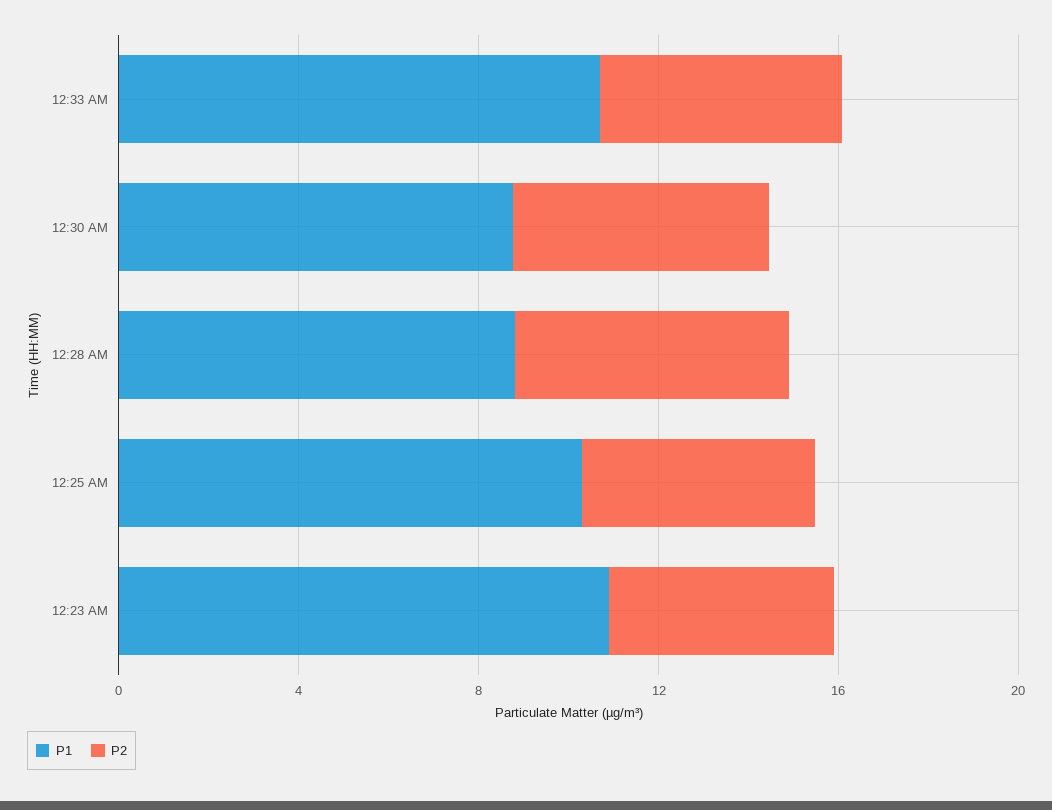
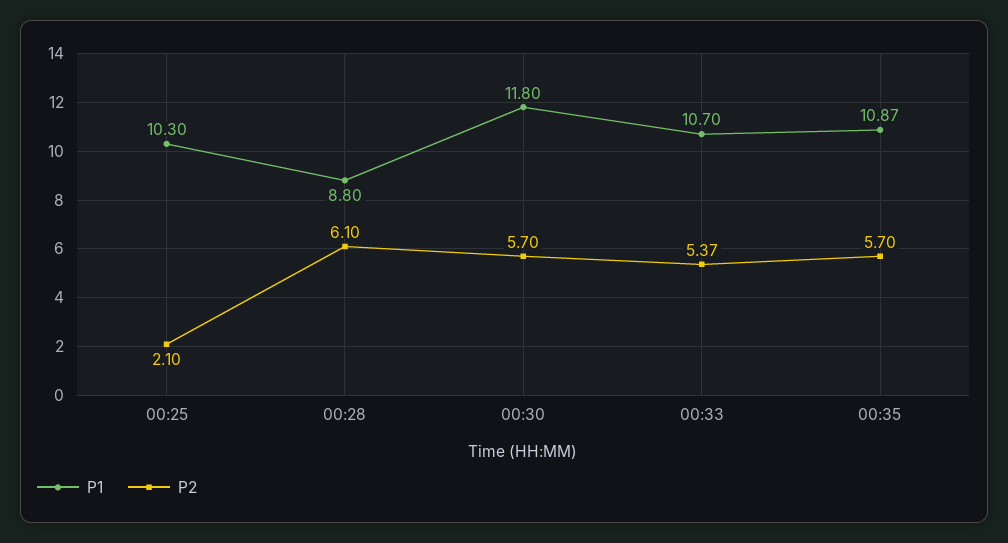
P1, 12:30 AM: 9 -> 11.8
P2, 12:25 AM: 5 -> 2.1
P1, 12:23 AM: 11 -> none
P2, 12:23 AM: 5 -> none
P1, 00:35: none -> 10.87
P2, 00:35: none -> 5.7

